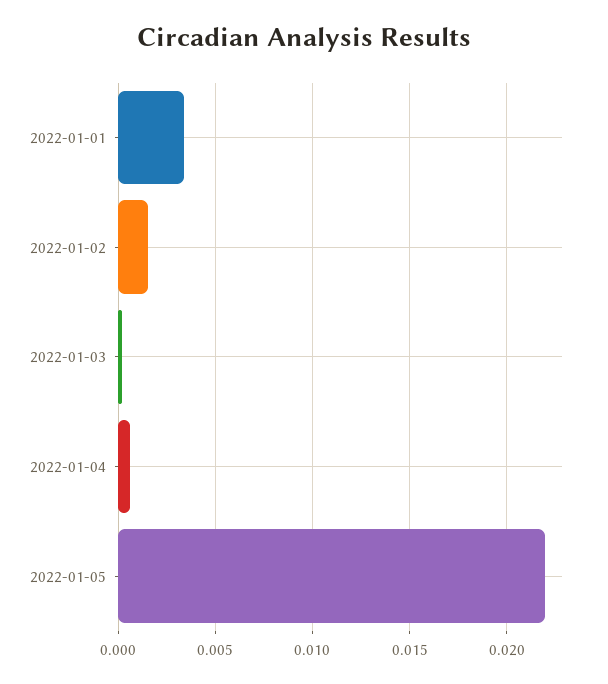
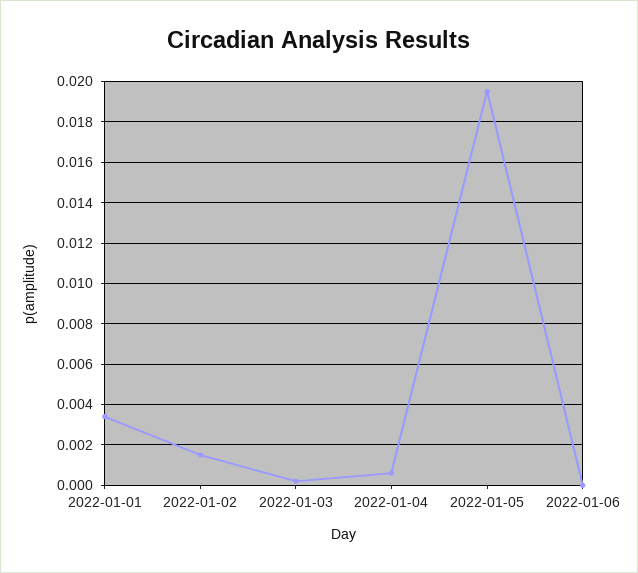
2022-01-05: 0.022 -> 0.0195
2022-01-06: none -> 0

